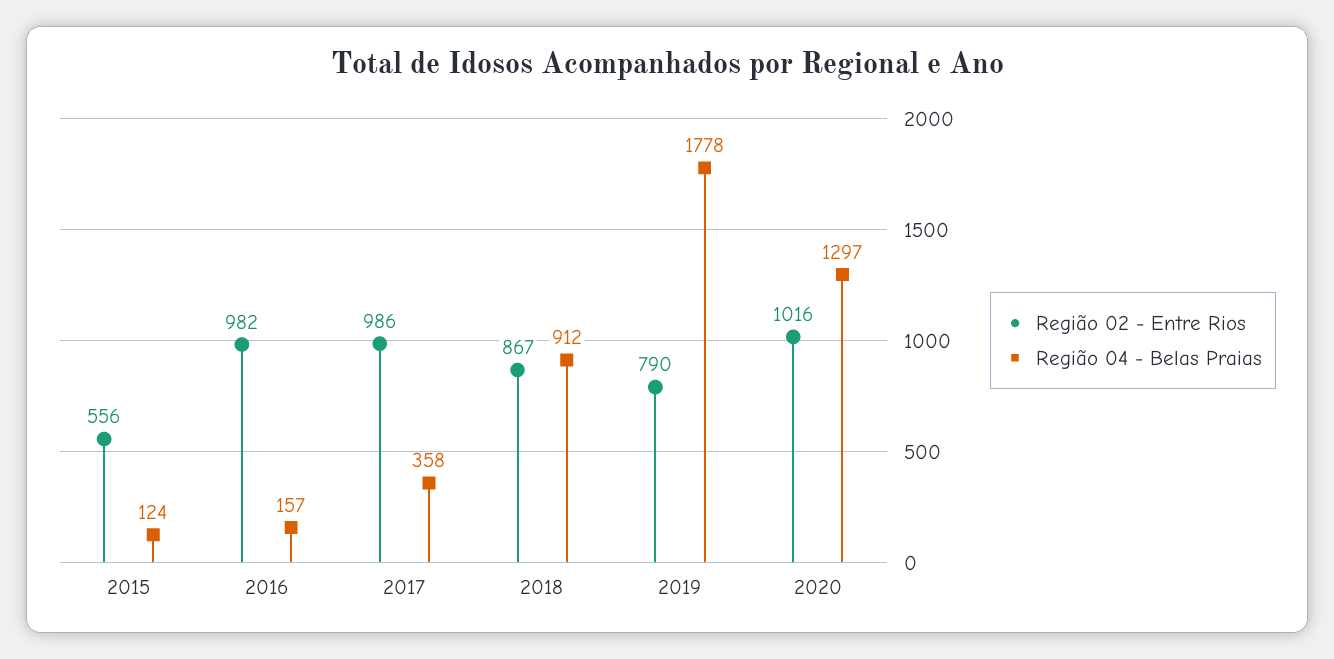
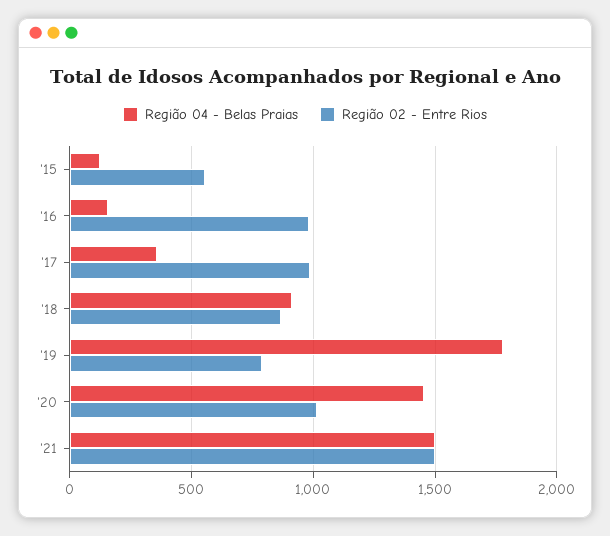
Região 04 - Belas Praias, 2020: 1297 -> 1450
Região 04 - Belas Praias, '21: none -> 1500
Região 02 - Entre Rios, '21: none -> 1500

